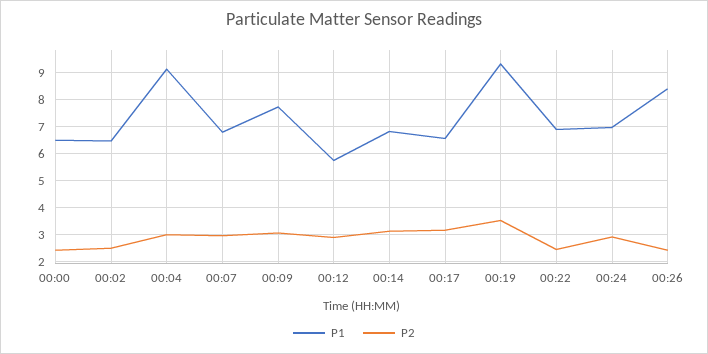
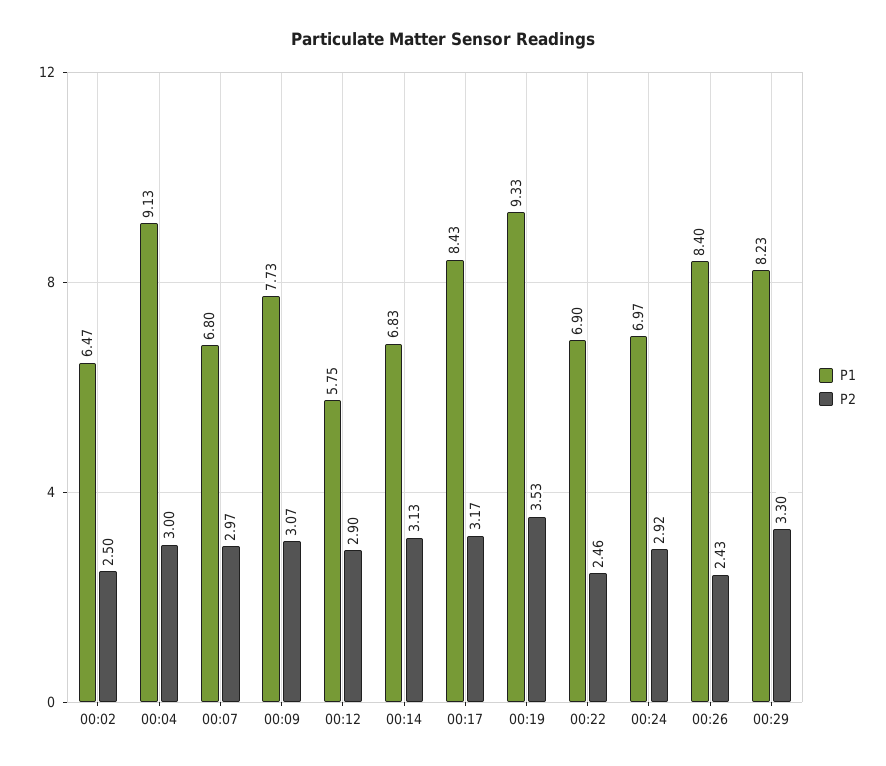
P1, 00:00: 6.5 -> none
P2, 00:00: 2.5 -> none
P1, 00:17: 6.5 -> 8.43
P1, 00:29: none -> 8.23
P2, 00:29: none -> 3.3

